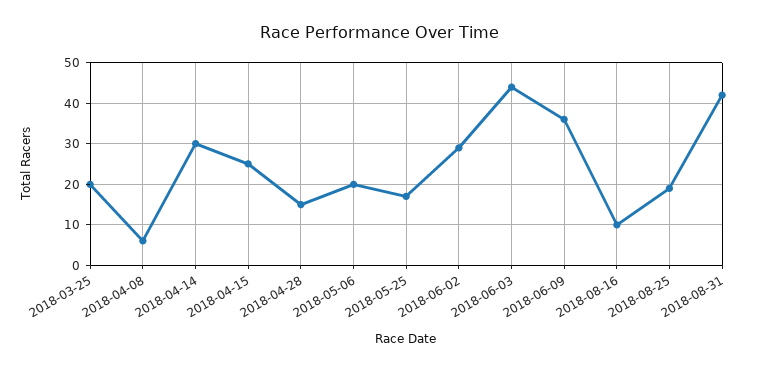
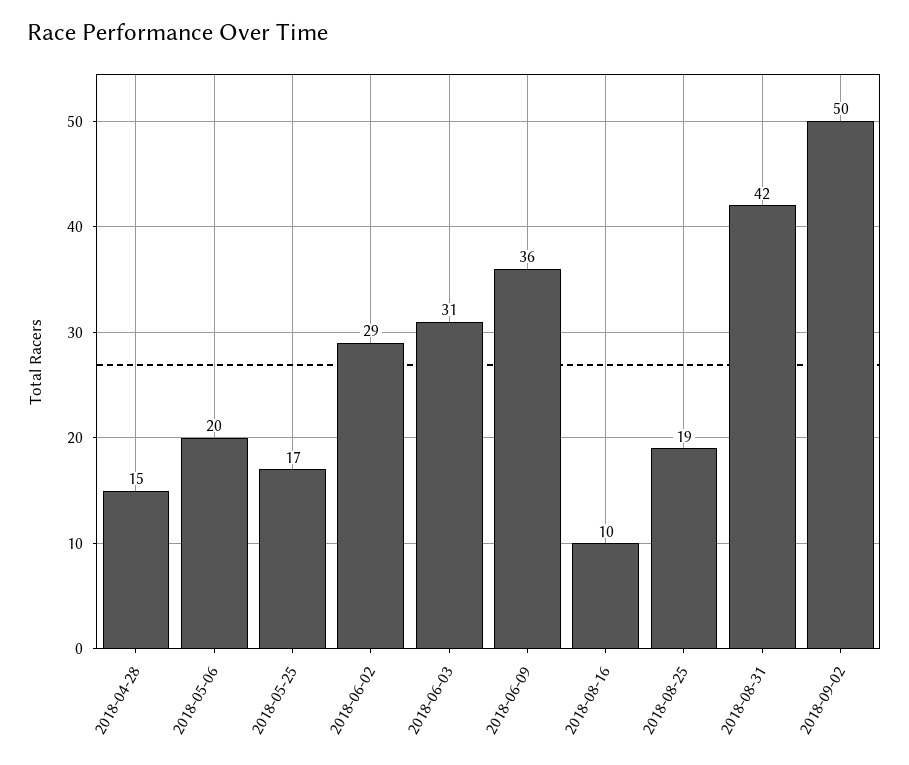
2018-03-25: 20 -> none
2018-04-08: 5 -> none
2018-04-14: 30 -> none
2018-04-15: 25 -> none
2018-06-03: 45 -> 31
2018-09-02: none -> 50

